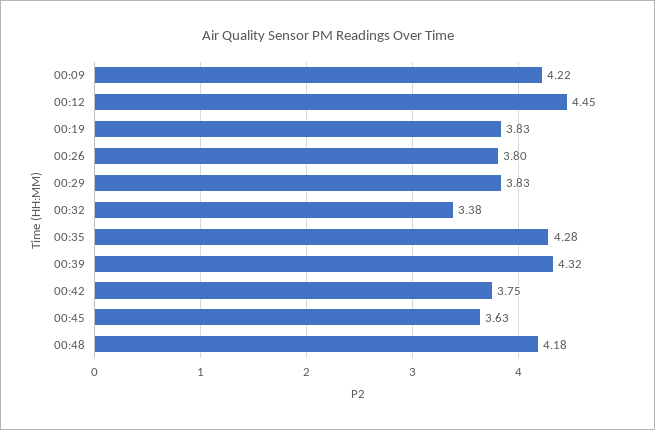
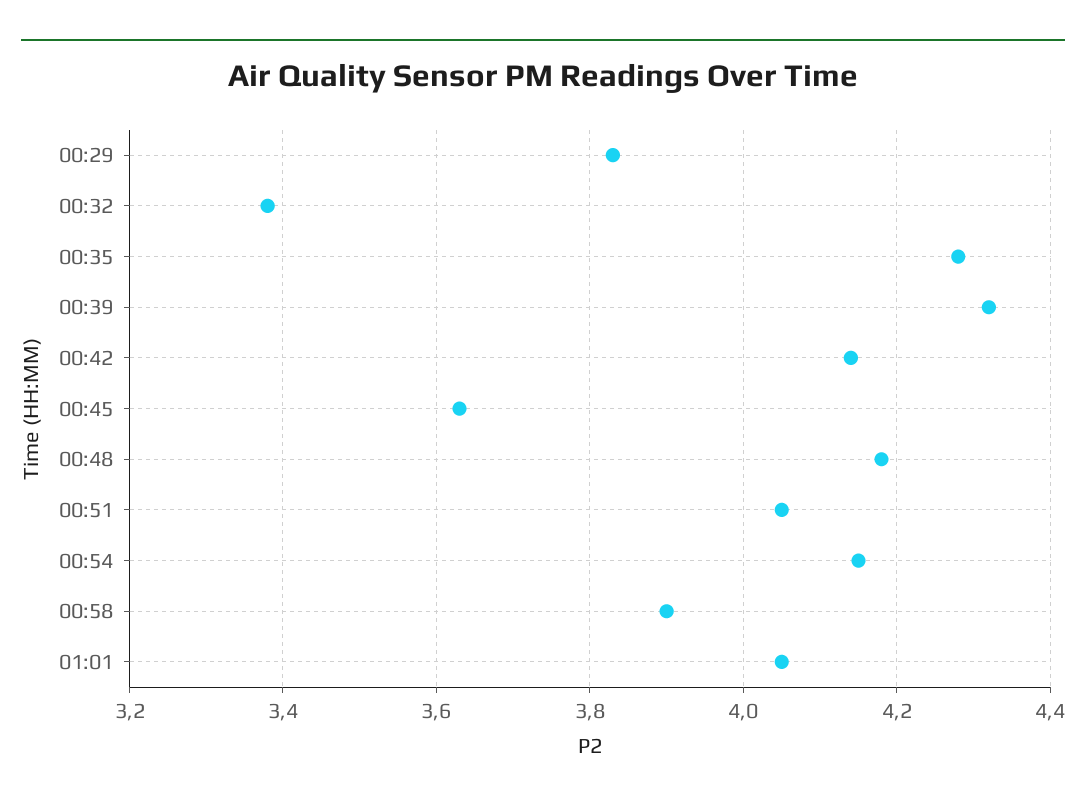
00:09: 4.22 -> none
00:12: 4.45 -> none
00:19: 3.83 -> none
00:26: 3.8 -> none
00:42: 3.75 -> 4.15
00:51: none -> 4.05
00:54: none -> 4.15
00:58: none -> 3.9
01:01: none -> 4.05

